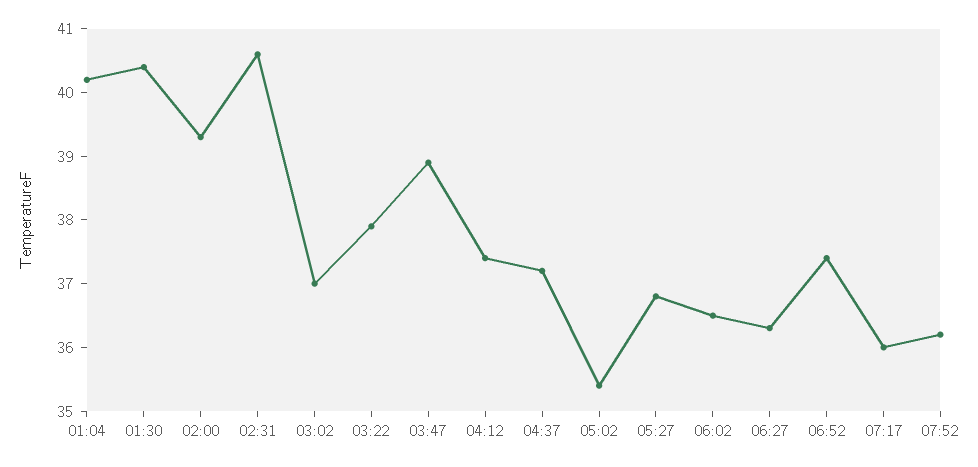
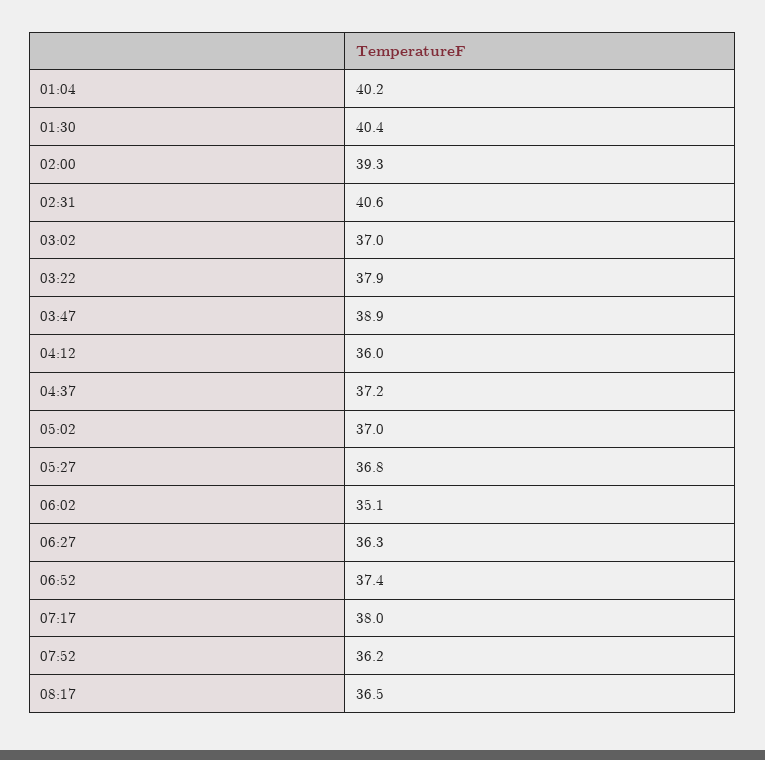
04:12: 37.5 -> 36
05:02: 35.5 -> 37
06:02: 36.5 -> 35.1
07:17: 36 -> 38
08:17: none -> 36.5

